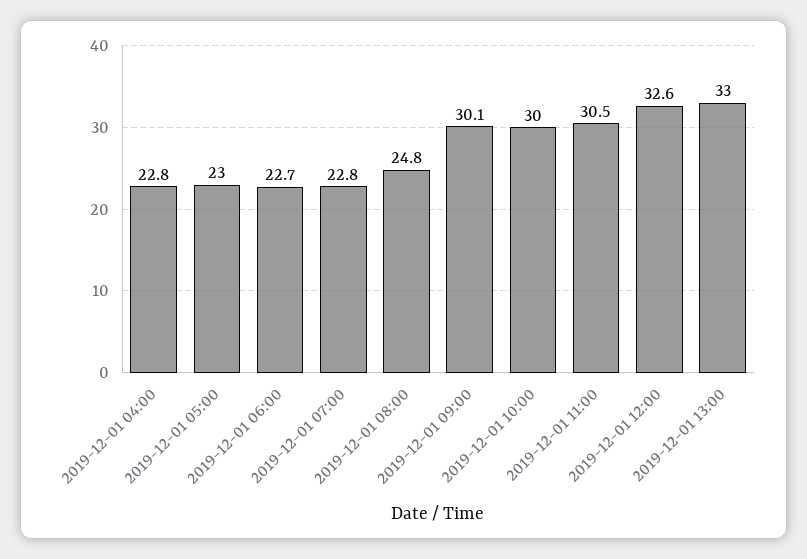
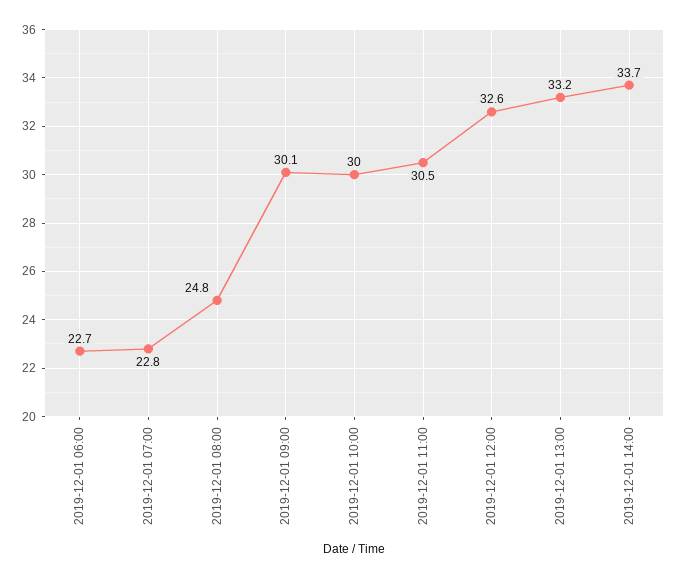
2019-12-01 04:00: 22.8 -> none
2019-12-01 05:00: 23 -> none
2019-12-01 13:00: 33 -> 33.2
2019-12-01 14:00: none -> 33.7

